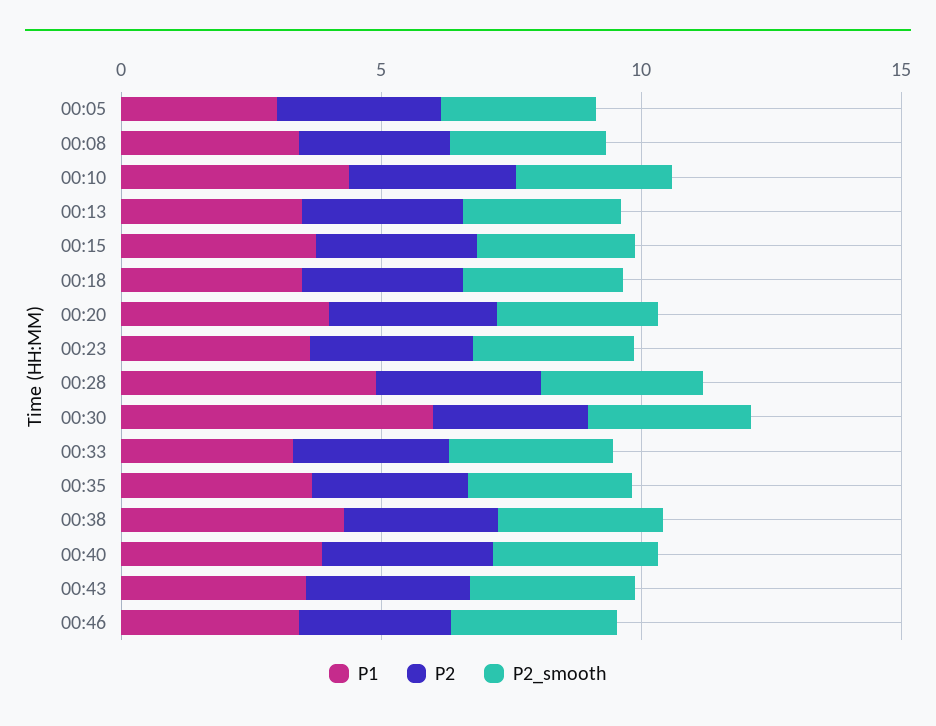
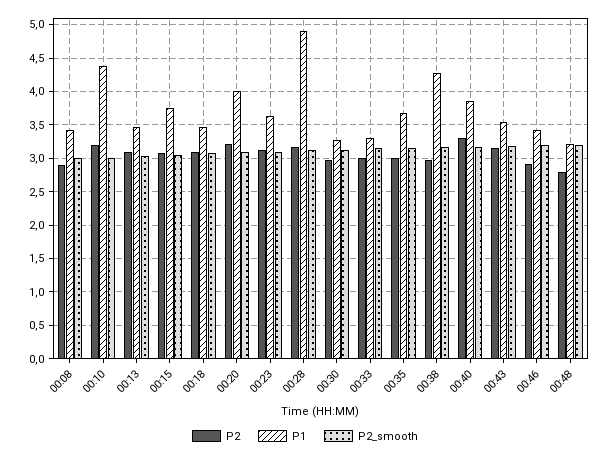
P1, 00:05: 3 -> none
P2, 00:05: 3 -> none
P2_smooth, 00:05: 3 -> none
P1, 00:30: 6 -> 3.3
P2, 00:48: none -> 2.8
P1, 00:48: none -> 3.2
P2_smooth, 00:48: none -> 3.2

